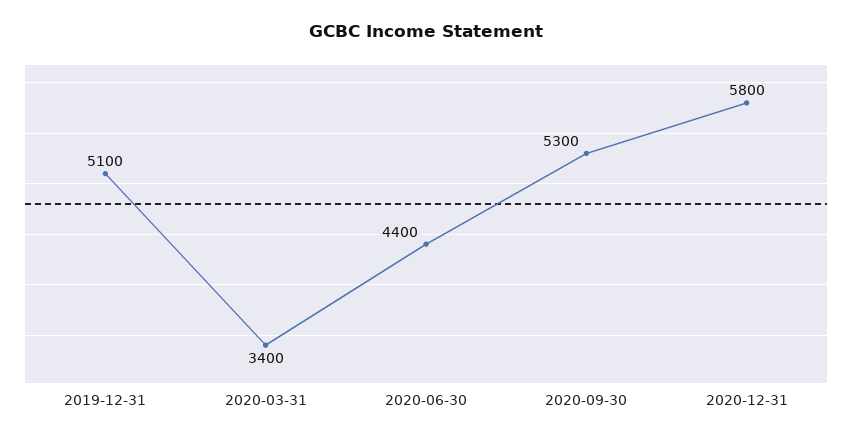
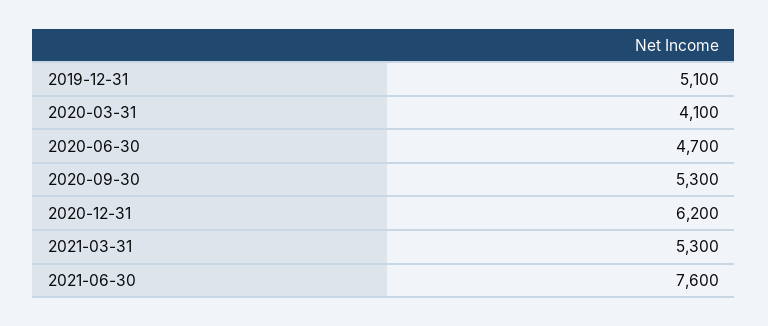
2020-03-31: 3400 -> 4100
2020-06-30: 4400 -> 4700
2020-12-31: 5800 -> 6200
2021-03-31: none -> 5300
2021-06-30: none -> 7600

